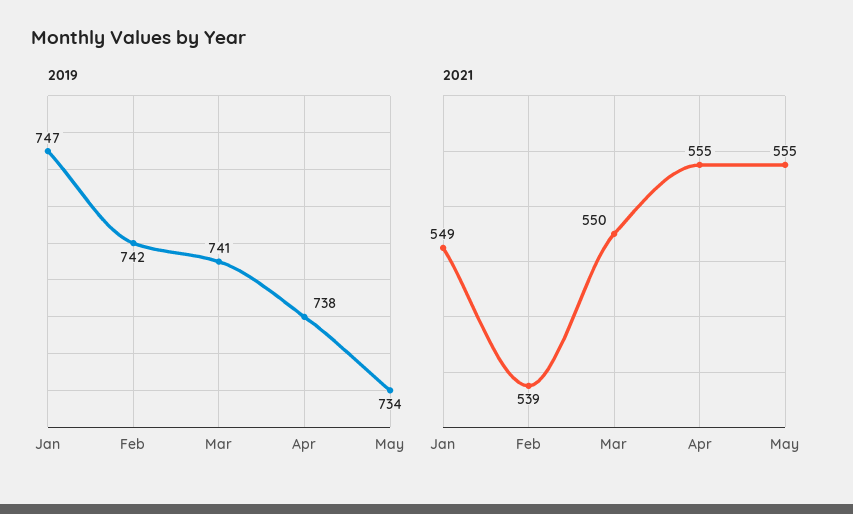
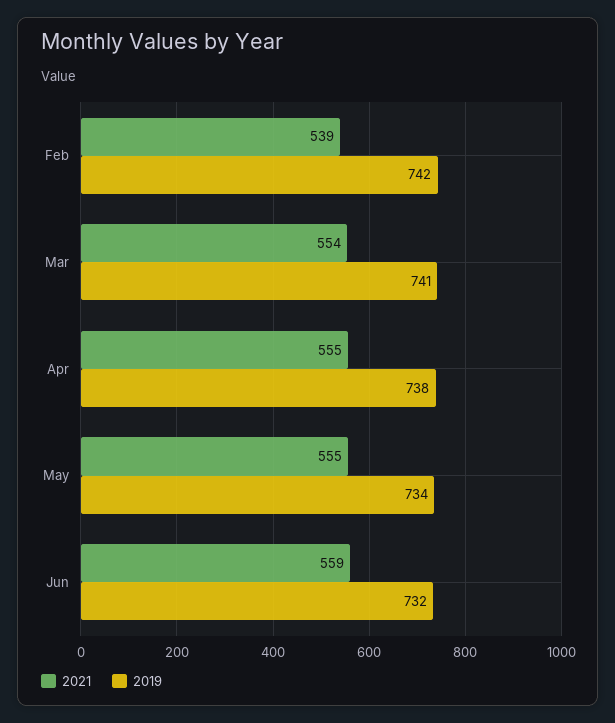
2019, Jan: 747 -> none
2021, Jan: 549 -> none
2021, Mar: 550 -> 554
2021, Jun: none -> 559
2019, Jun: none -> 732

